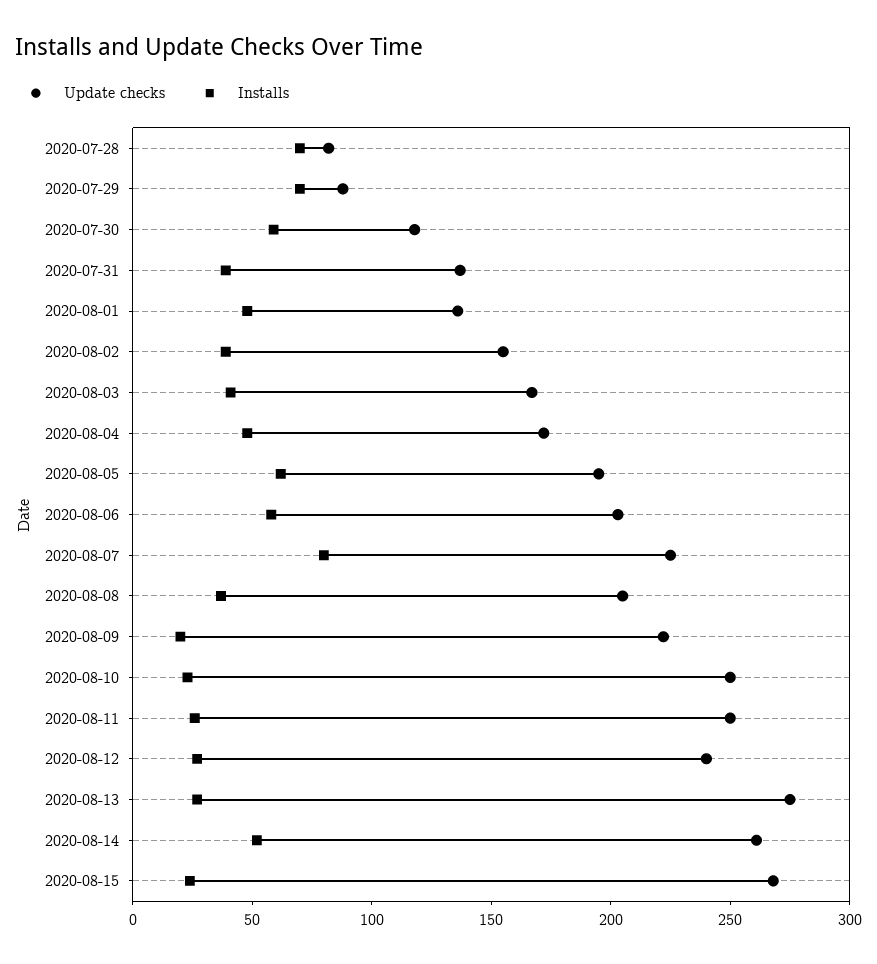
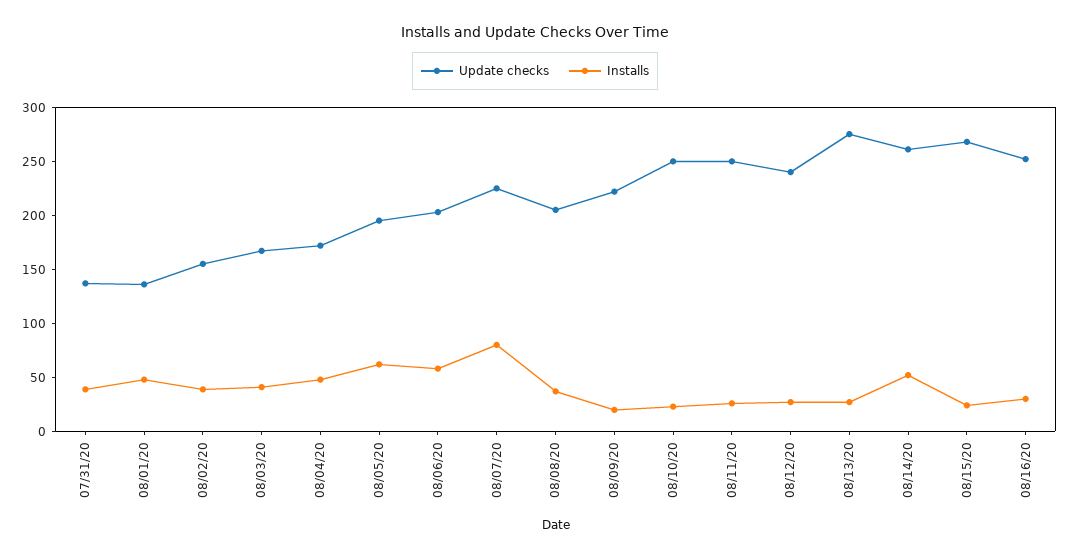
Update checks, 2020-07-28: 80 -> none
Installs, 2020-07-28: 70 -> none
Update checks, 2020-07-29: 90 -> none
Installs, 2020-07-29: 70 -> none
Update checks, 2020-07-30: 120 -> none
Installs, 2020-07-30: 60 -> none
Update checks, 08/16/20: none -> 250
Installs, 08/16/20: none -> 30

